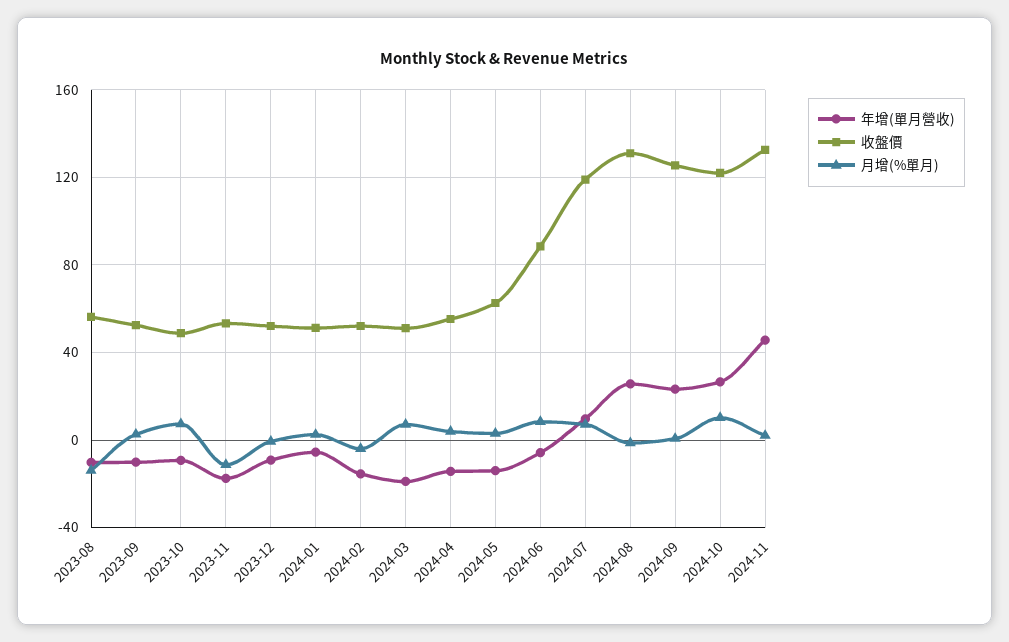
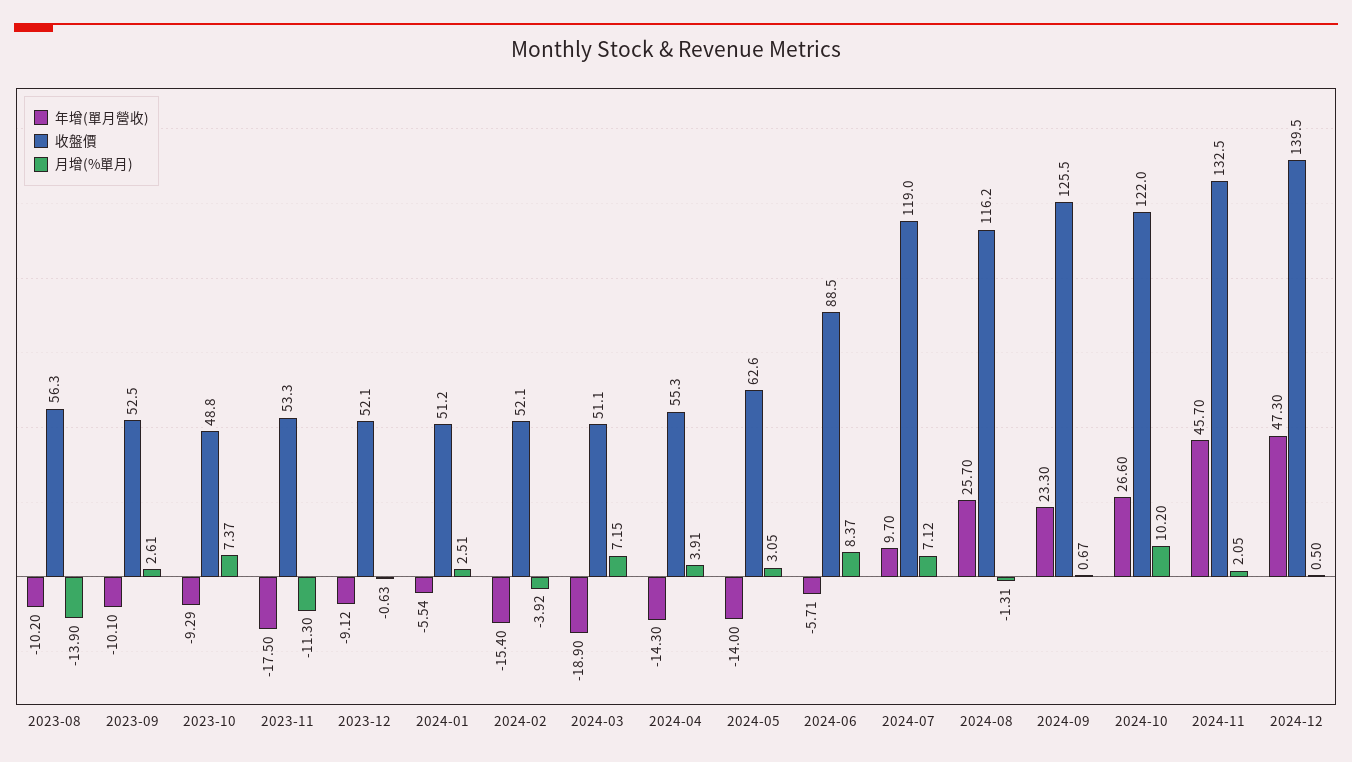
收盤價, 2024-08: 130 -> 116.2
年增(單月營收), 2024-12: none -> 47.3
收盤價, 2024-12: none -> 139.5
月增(%單月), 2024-12: none -> 0.5

